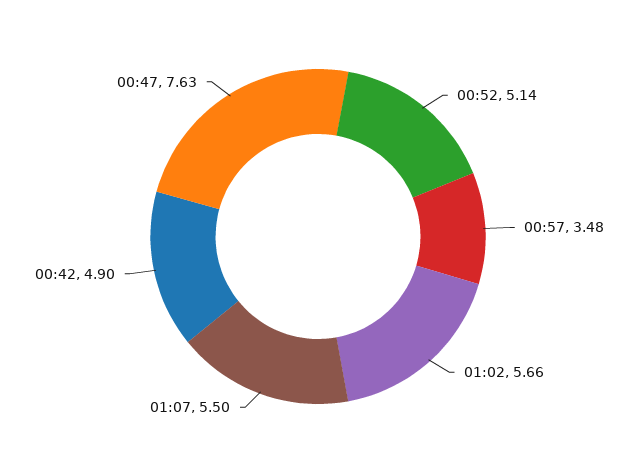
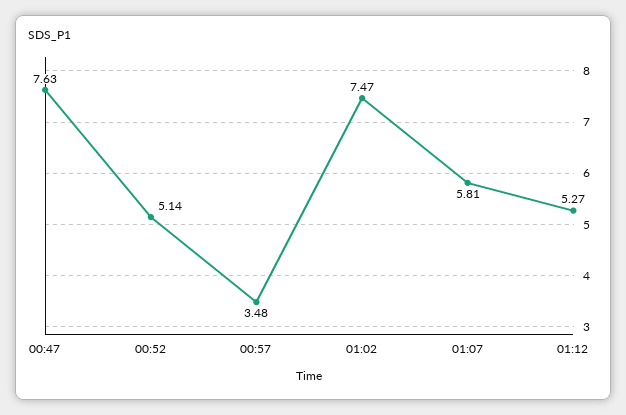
01:02: 5.66 -> 7.47
01:07: 5.5 -> 5.81
00:42: 4.9 -> none
01:12: none -> 5.27

